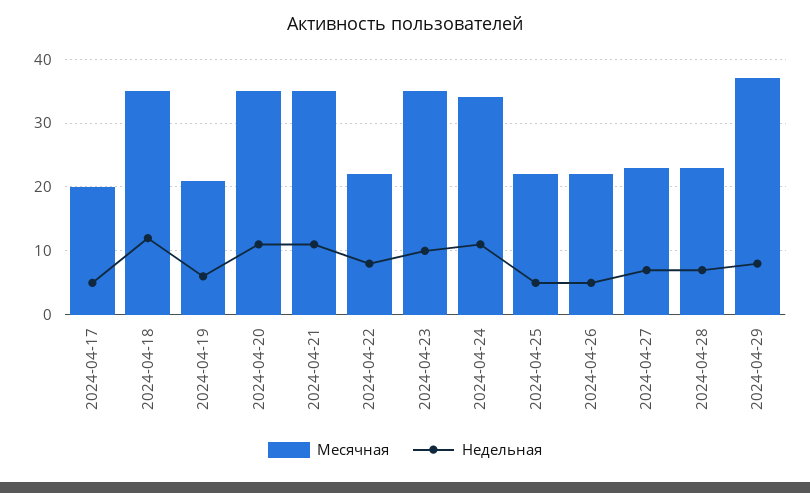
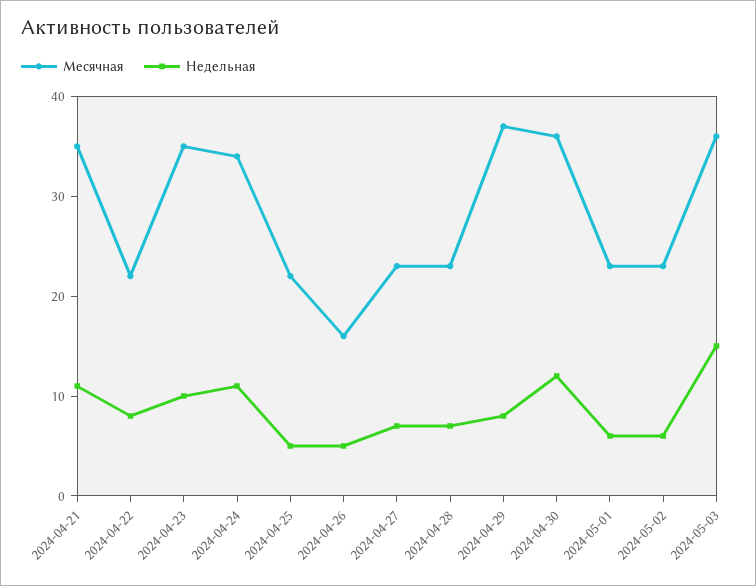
Месячная, 2024-04-17: 20 -> none
Недельная, 2024-04-17: 5 -> none
Месячная, 2024-04-18: 35 -> none
Недельная, 2024-04-18: 12 -> none
Месячная, 2024-04-19: 21 -> none
Недельная, 2024-04-19: 6 -> none
Месячная, 2024-04-20: 35 -> none
Недельная, 2024-04-20: 11 -> none
Месячная, 2024-04-26: 22 -> 16
Месячная, 2024-04-30: none -> 36
Недельная, 2024-04-30: none -> 12
Месячная, 2024-05-01: none -> 23
Недельная, 2024-05-01: none -> 6
Месячная, 2024-05-02: none -> 23
Недельная, 2024-05-02: none -> 6
Месячная, 2024-05-03: none -> 36
Недельная, 2024-05-03: none -> 15

